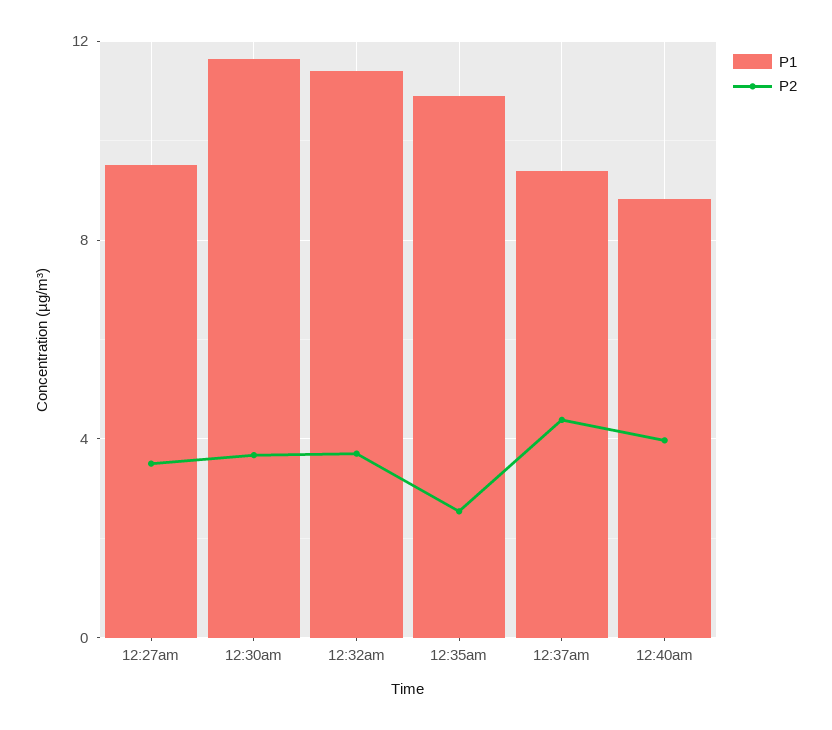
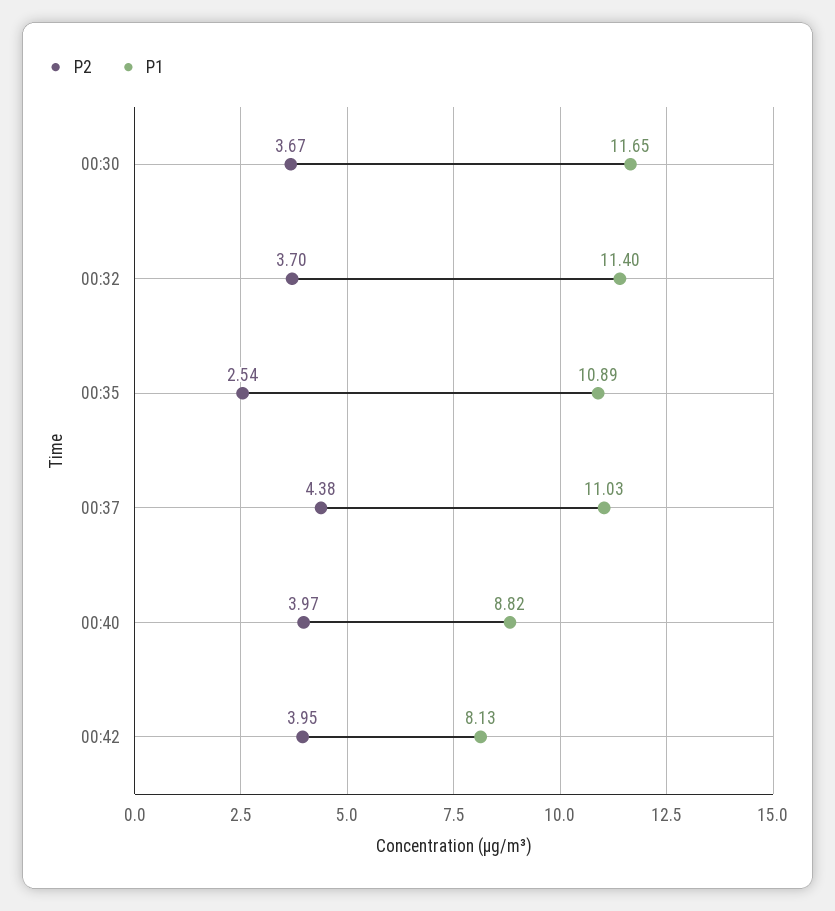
P1, 12:27am: 9.5 -> none
P2, 12:27am: 3.5 -> none
P1, 12:37am: 9.5 -> 11.03
P2, 00:42: none -> 3.95
P1, 00:42: none -> 8.13

